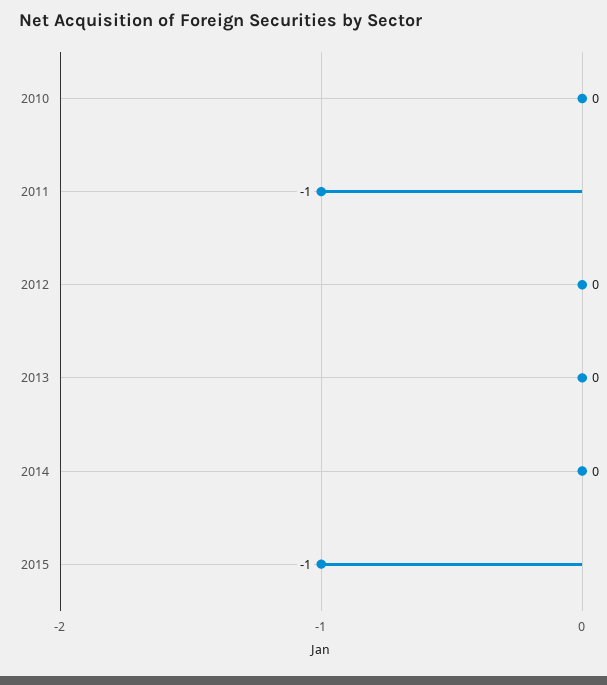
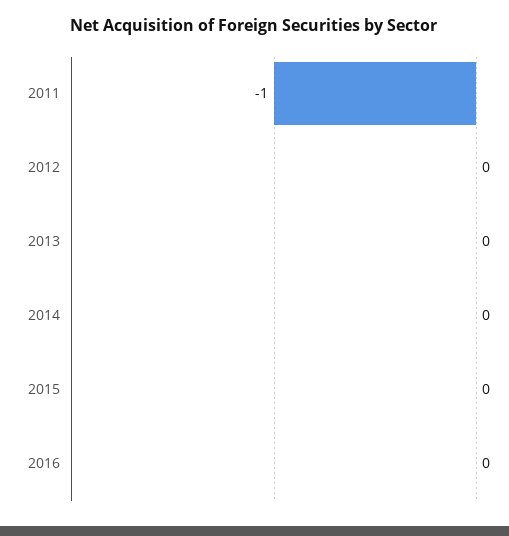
2010: 0 -> none
2015: -1 -> 0
2016: none -> 0

